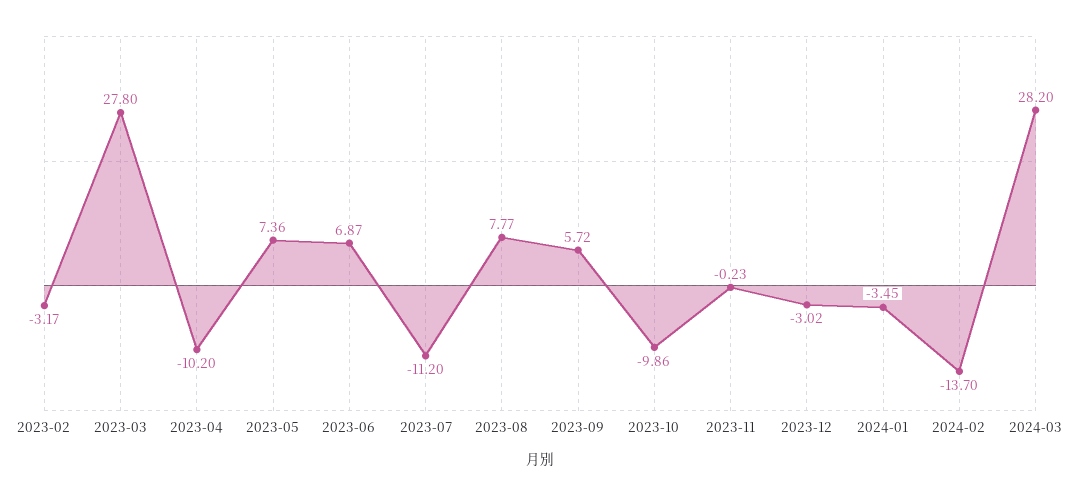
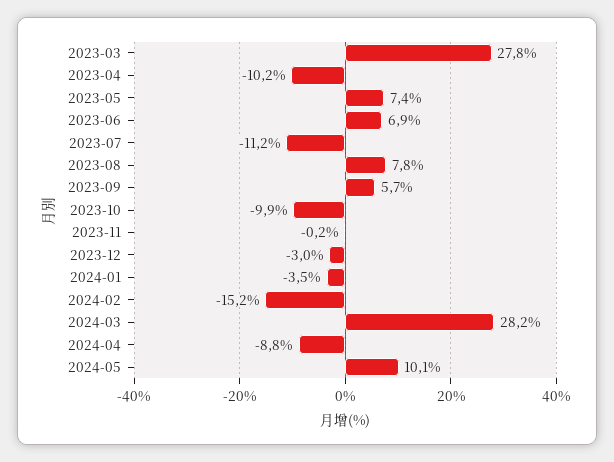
2023-02: -3.17 -> none
2024-02: -13.7 -> -15.2
2024-04: none -> -8.8
2024-05: none -> 10.1

